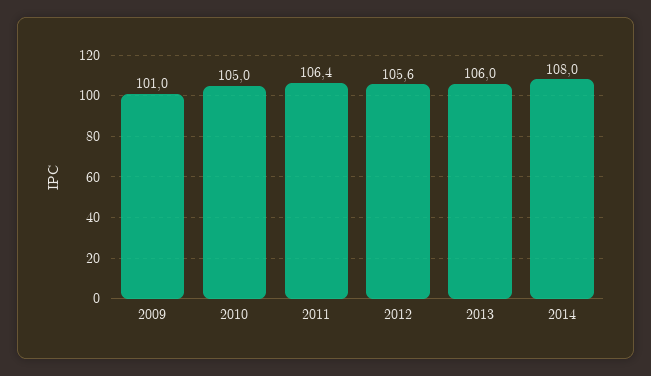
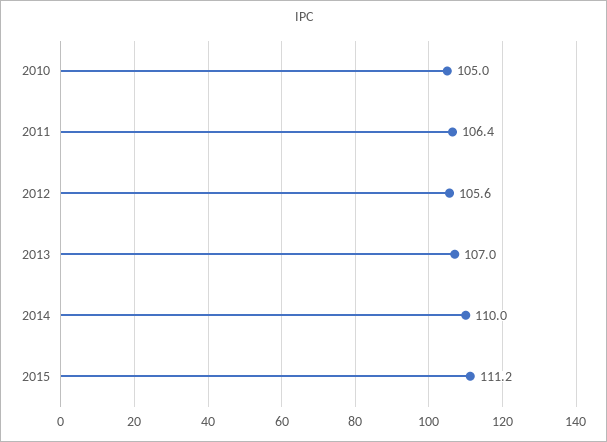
2009: 101 -> none
2013: 106 -> 107
2014: 108 -> 110
2015: none -> 111.2

